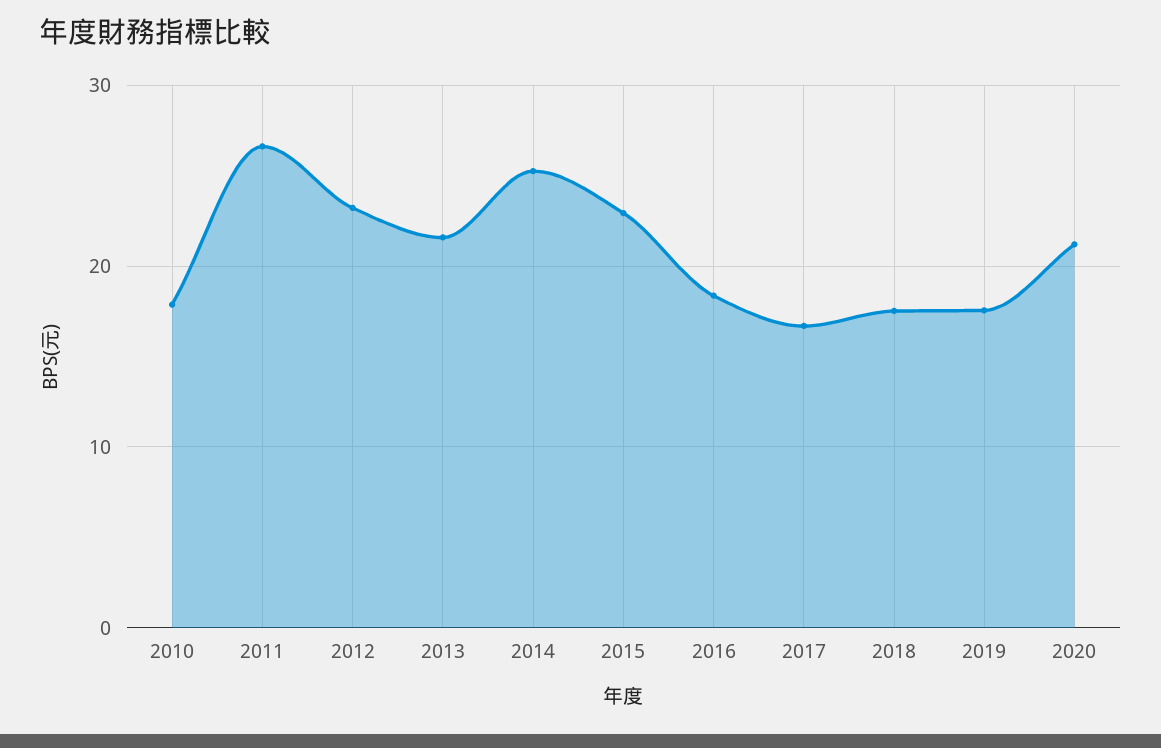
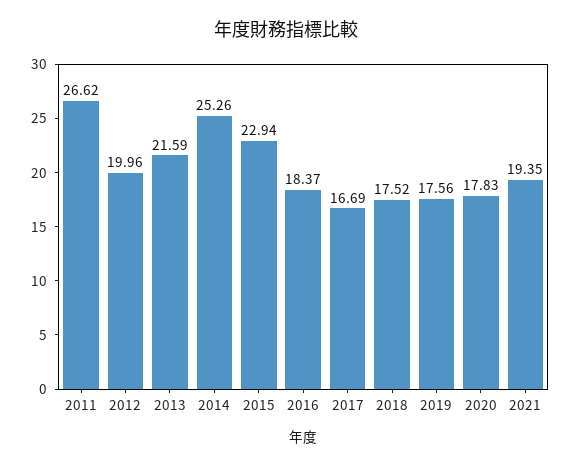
2010: 18 -> none
2012: 23 -> 19.96
2020: 21 -> 17.83
2021: none -> 19.35

